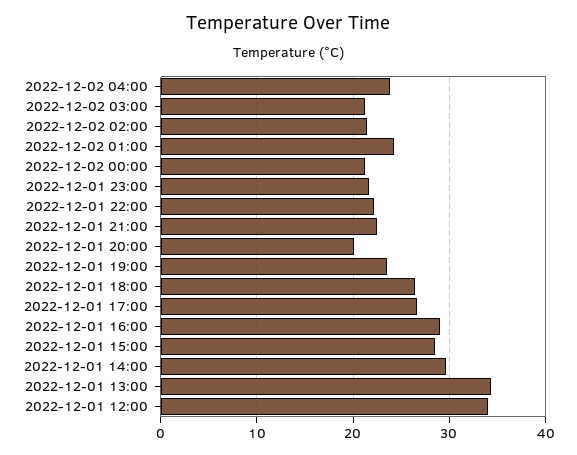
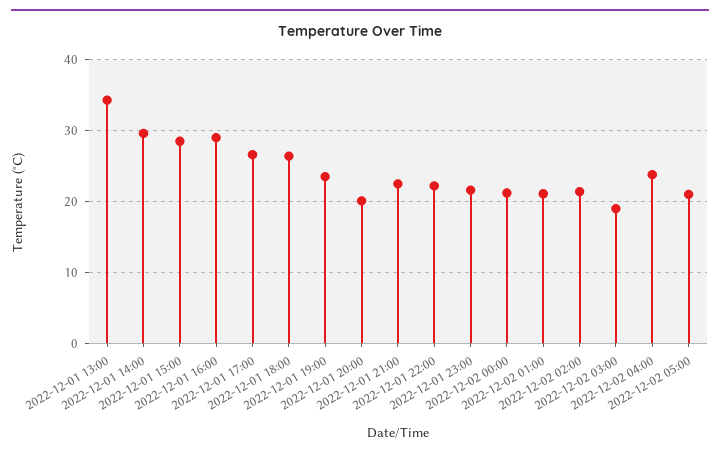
2022-12-02 03:00: 21 -> 19
2022-12-02 01:00: 24 -> 21
2022-12-01 12:00: 34 -> none
2022-12-02 05:00: none -> 21

